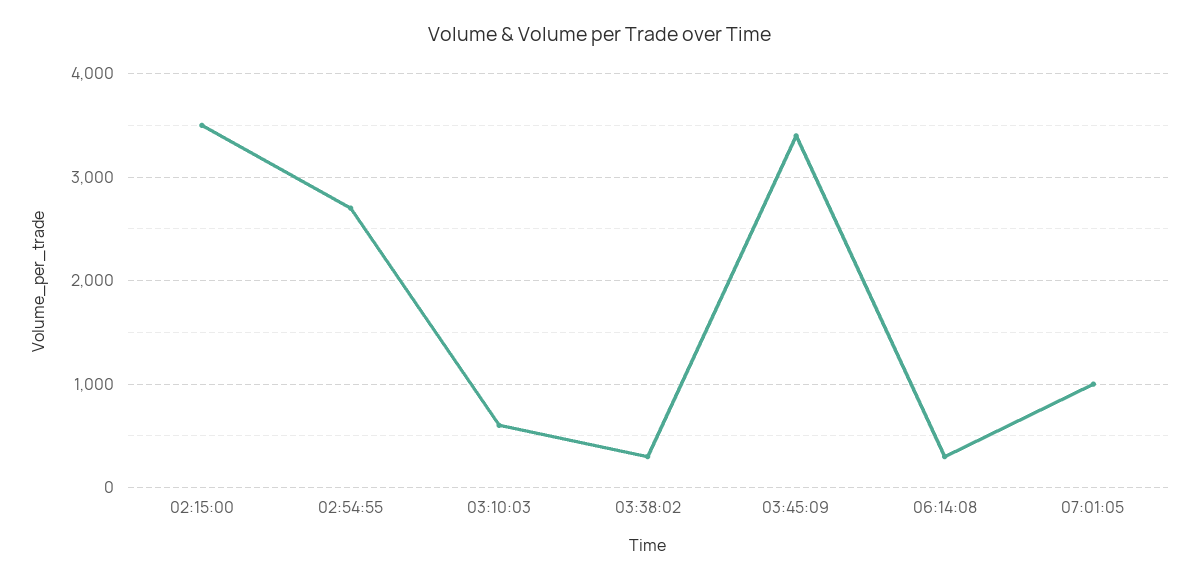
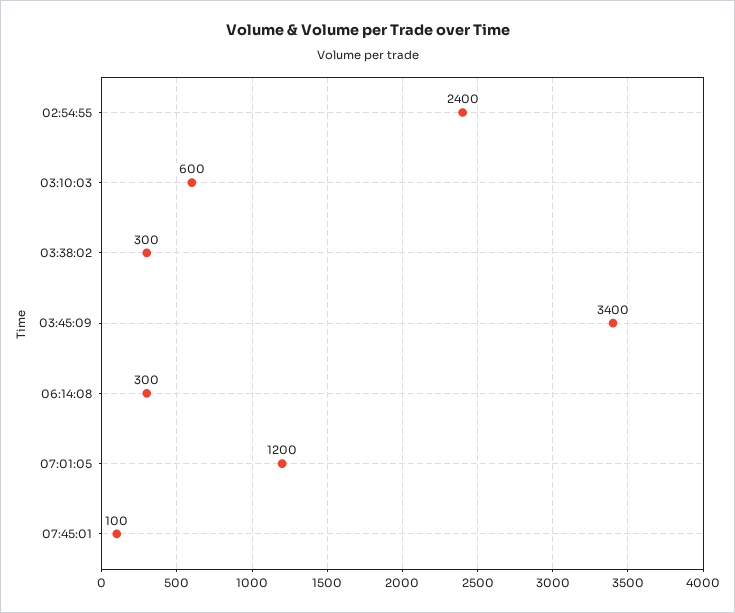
02:15:00: 3500 -> none
02:54:55: 2700 -> 2400
07:01:05: 1000 -> 1200
07:45:01: none -> 100

